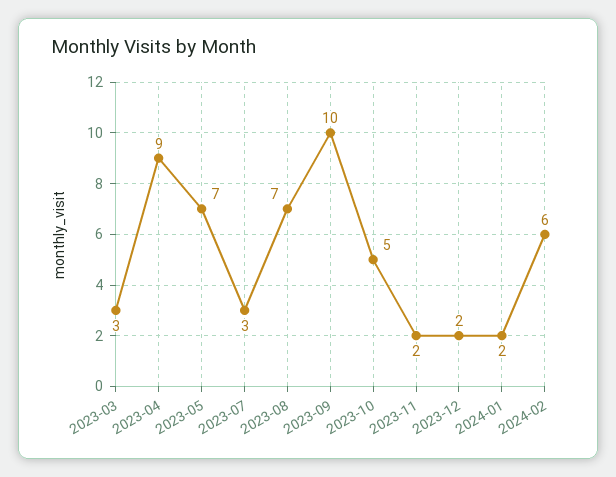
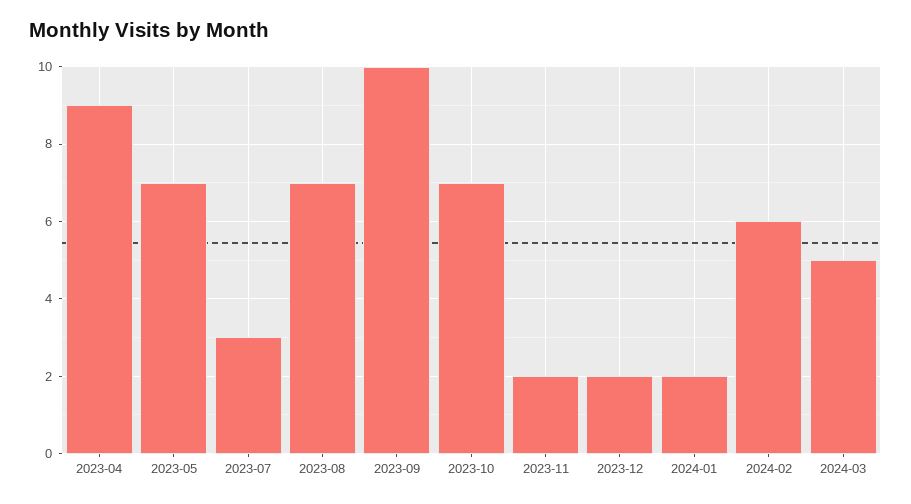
2023-03: 3 -> none
2023-10: 5 -> 7
2024-03: none -> 5

